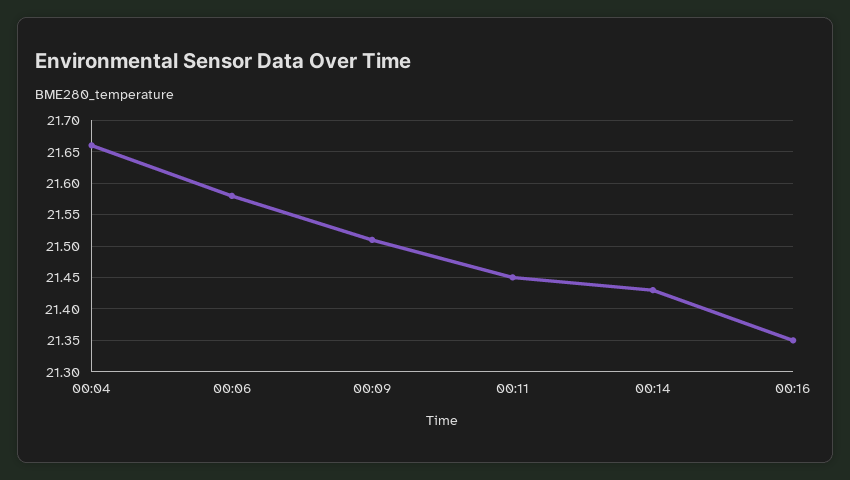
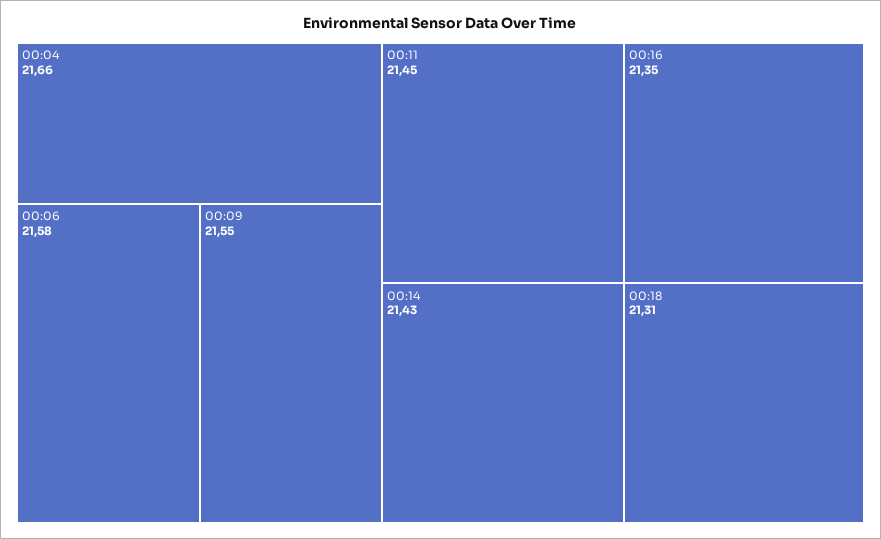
00:09: 21.51 -> 21.55
00:18: none -> 21.31

